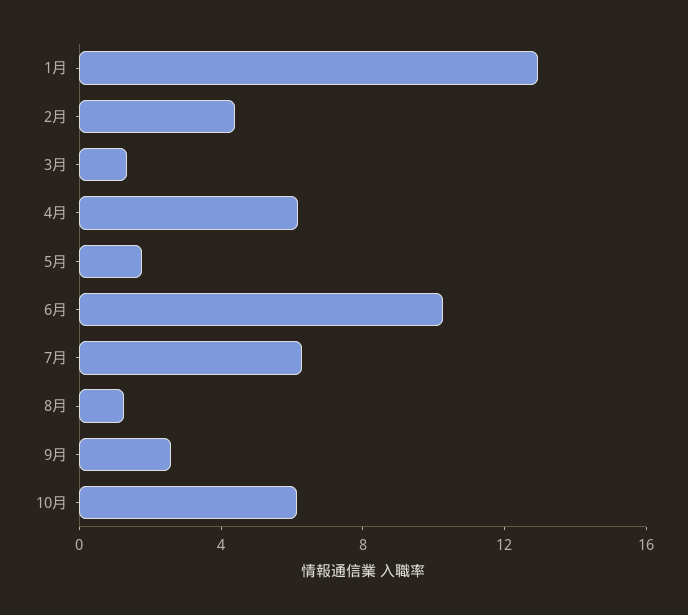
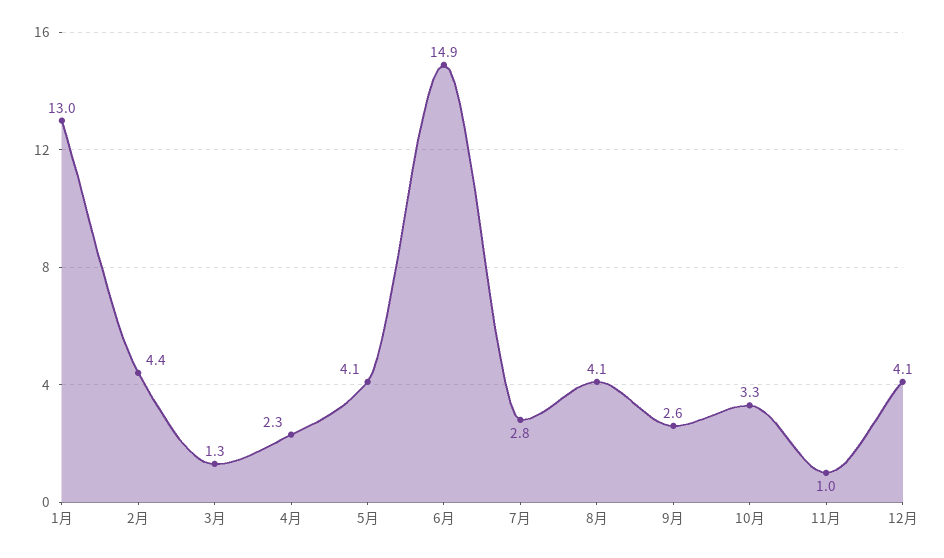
4月: 6 -> 2.3
5月: 2 -> 4.1
6月: 10 -> 14.9
7月: 6 -> 2.8
8月: 1 -> 4.1
10月: 6 -> 3.3
11月: none -> 1
12月: none -> 4.1

